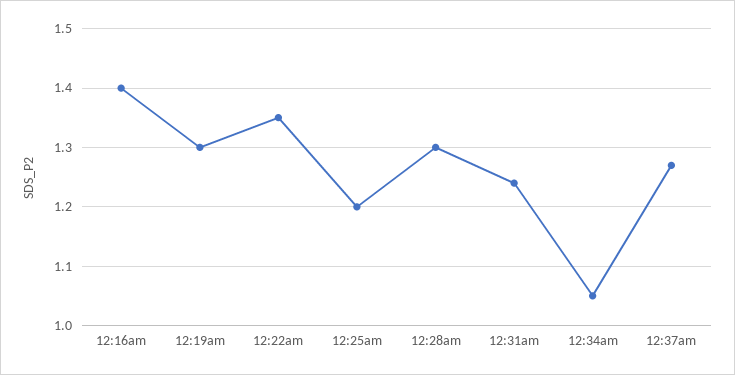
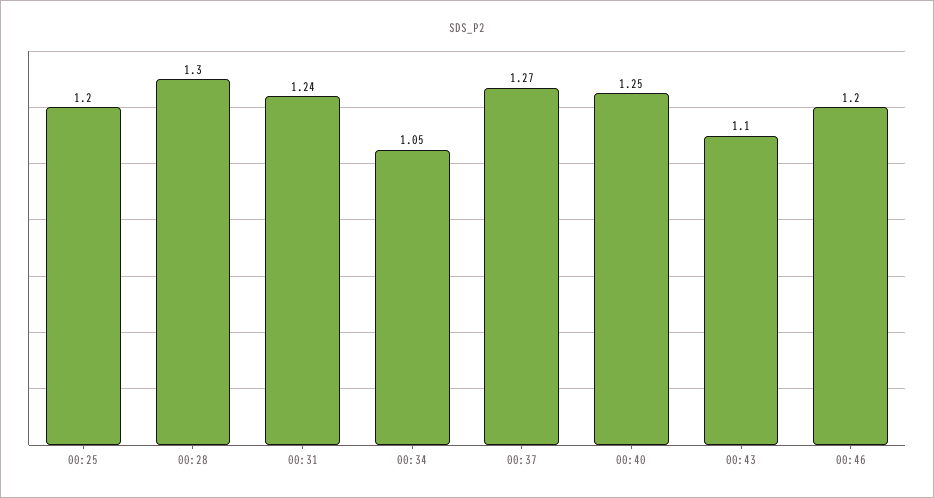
12:16am: 1.4 -> none
12:19am: 1.3 -> none
12:22am: 1.35 -> none
00:40: none -> 1.25
00:43: none -> 1.1
00:46: none -> 1.2

